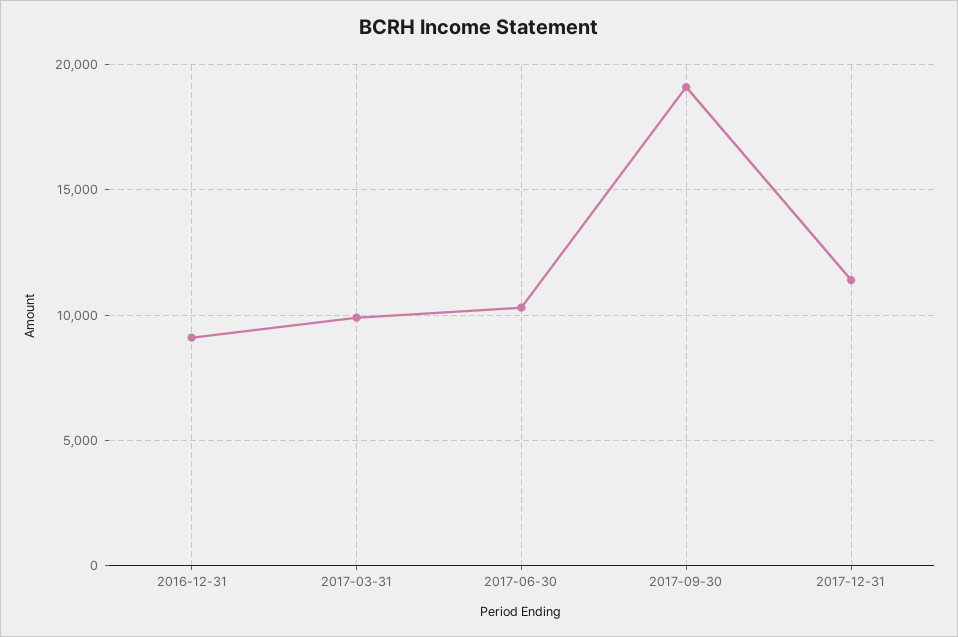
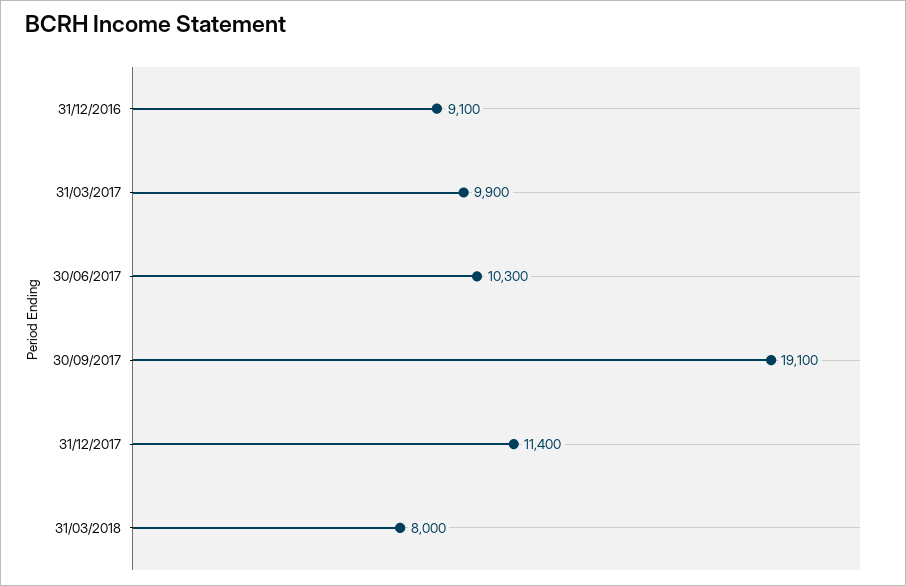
31/03/2018: none -> 8000

